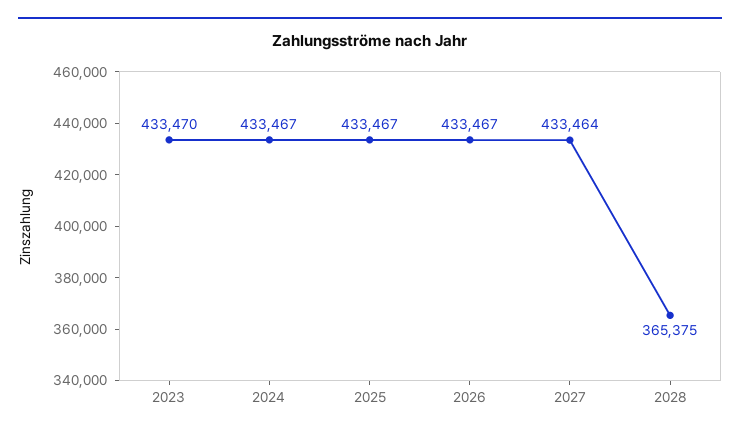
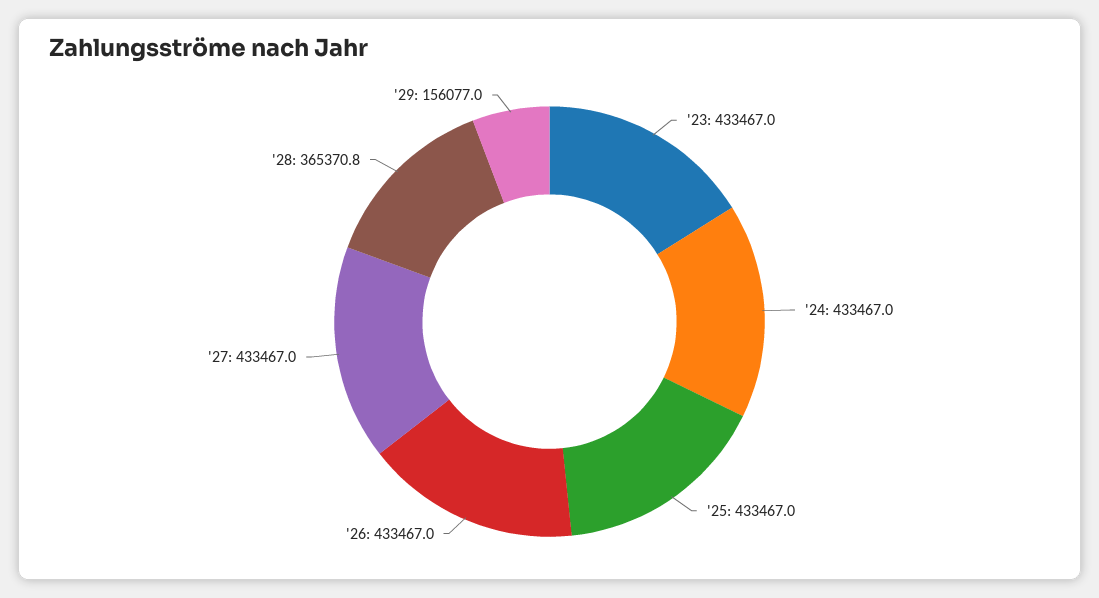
2023: 433470 -> 433467
2027: 433464 -> 433467
2028: 365375 -> 365370.8
'29: none -> 156077

